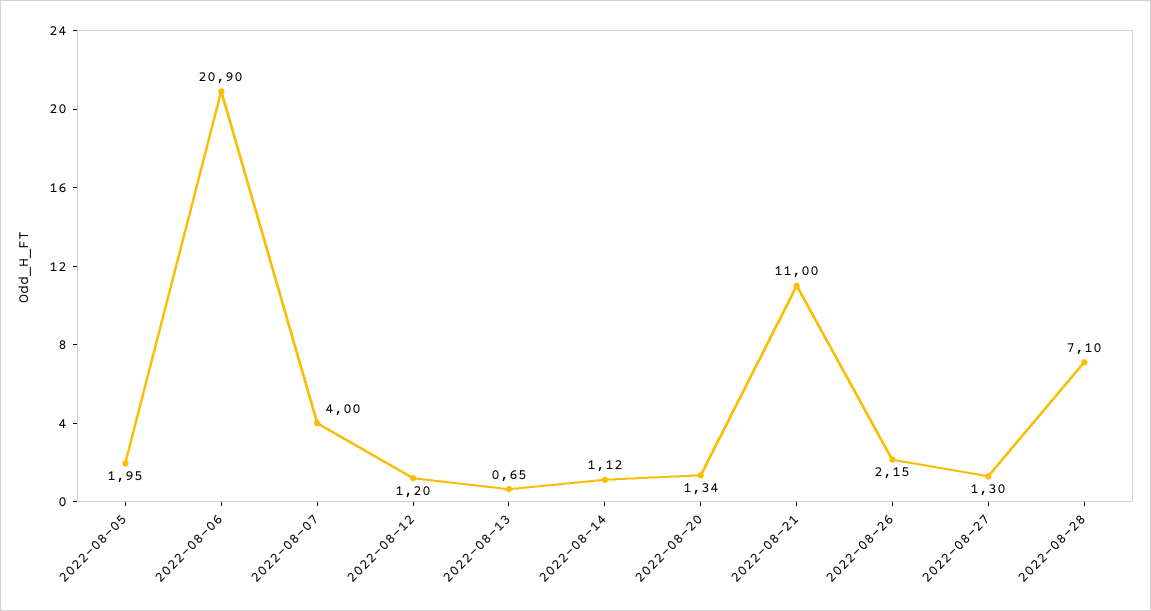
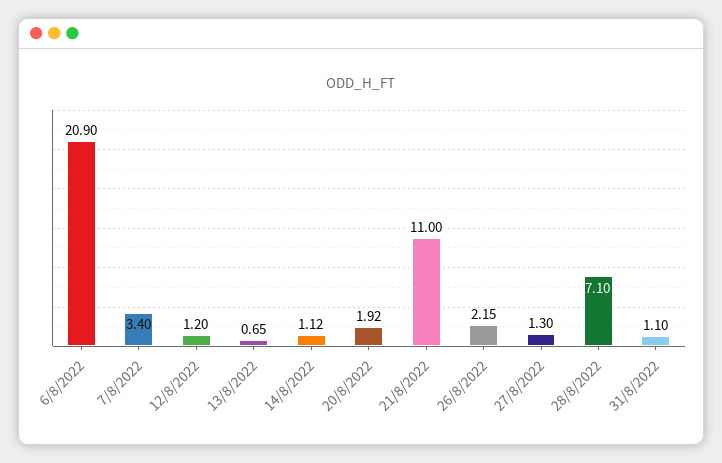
2022-08-05: 1.95 -> none
2022-08-07: 4 -> 3.4
2022-08-20: 1.34 -> 1.92
31/8/2022: none -> 1.1

